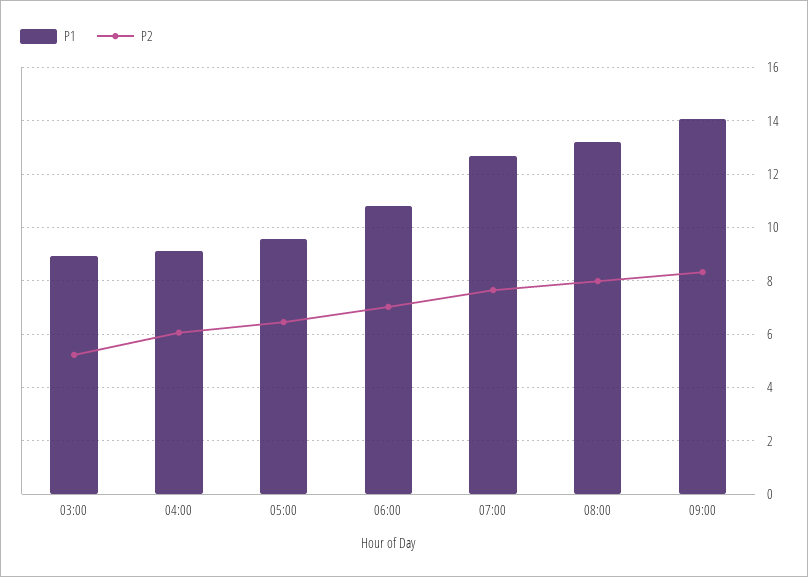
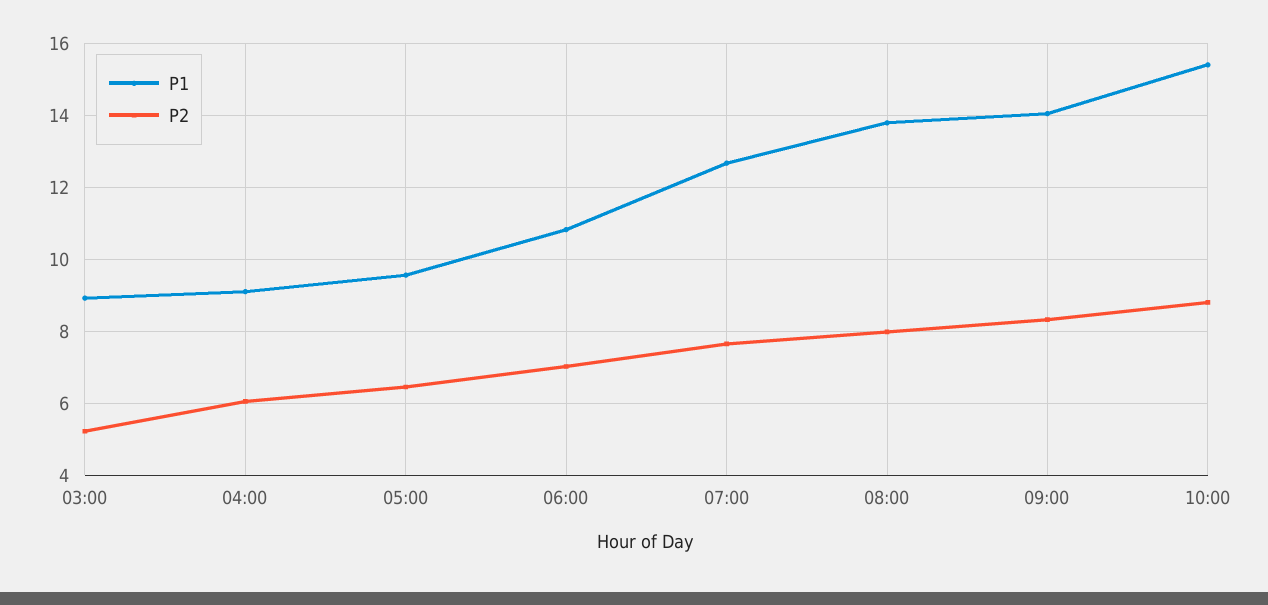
P1, 08:00: 13.25 -> 13.8
P1, 10:00: none -> 15.4
P2, 10:00: none -> 8.8

